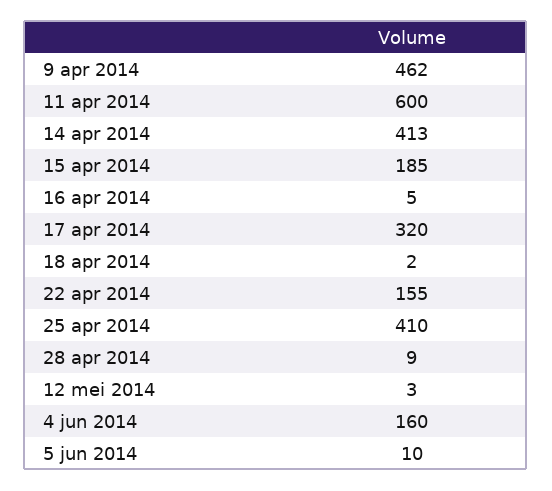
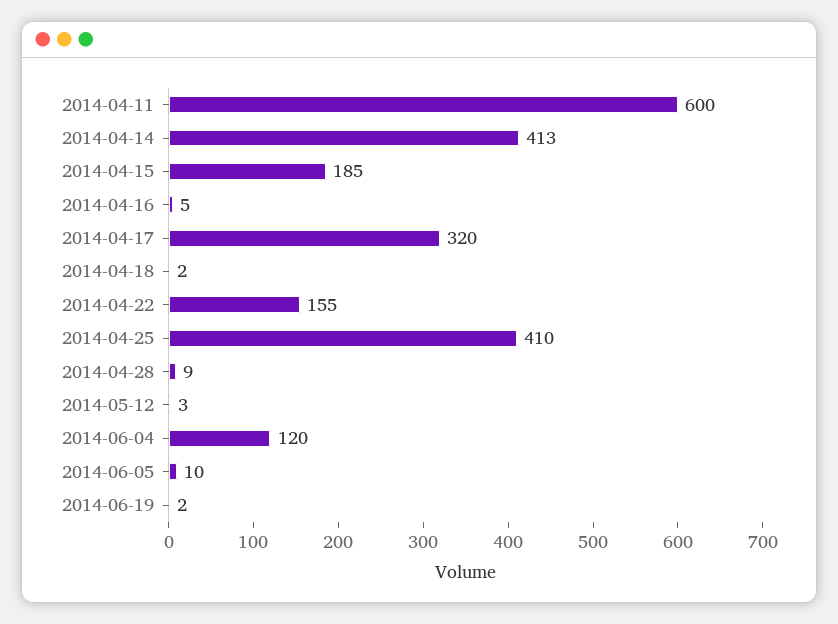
9 apr 2014: 462 -> none
4 jun 2014: 160 -> 120
2014-06-19: none -> 2

